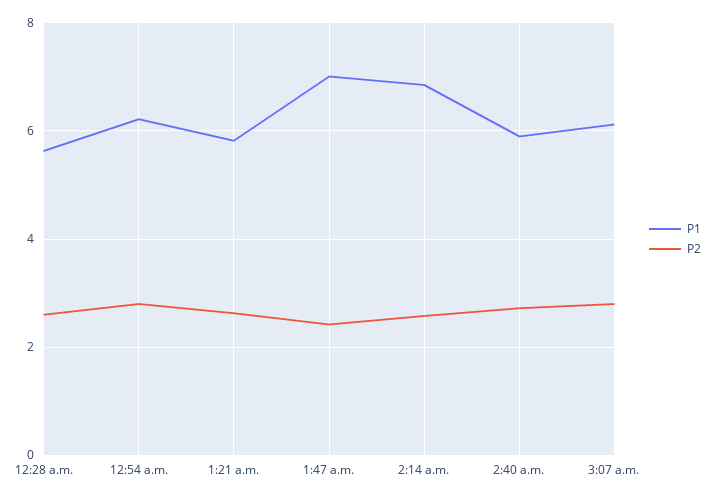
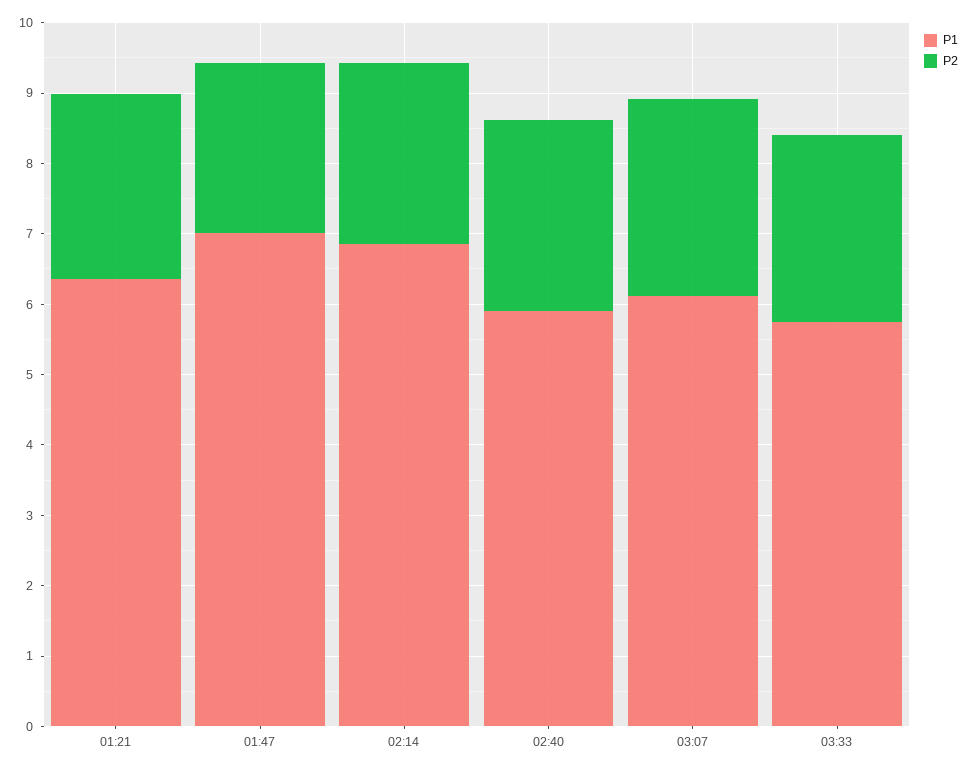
P1, 12:28 a.m.: 5.6 -> none
P2, 12:28 a.m.: 2.6 -> none
P1, 12:54 a.m.: 6.2 -> none
P2, 12:54 a.m.: 2.8 -> none
P1, 1:21 a.m.: 5.8 -> 6.4
P1, 03:33: none -> 5.8
P2, 03:33: none -> 2.6

